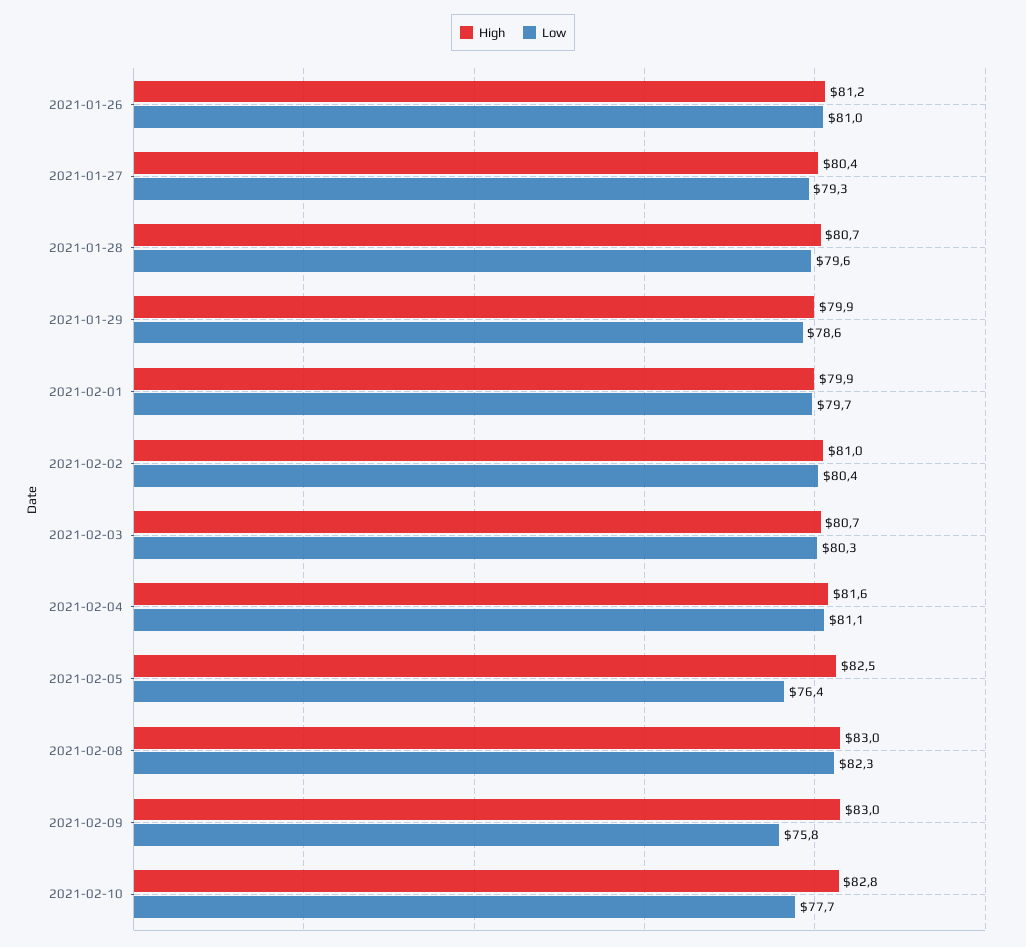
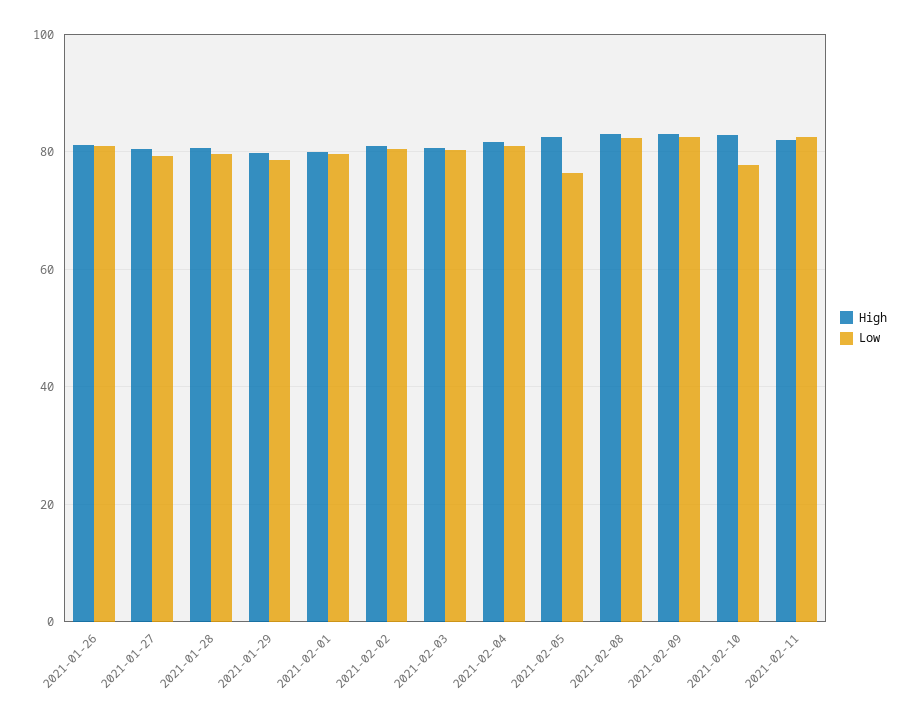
Low, 2021-02-09: 75.8 -> 82
High, 2021-02-11: none -> 82
Low, 2021-02-11: none -> 82

